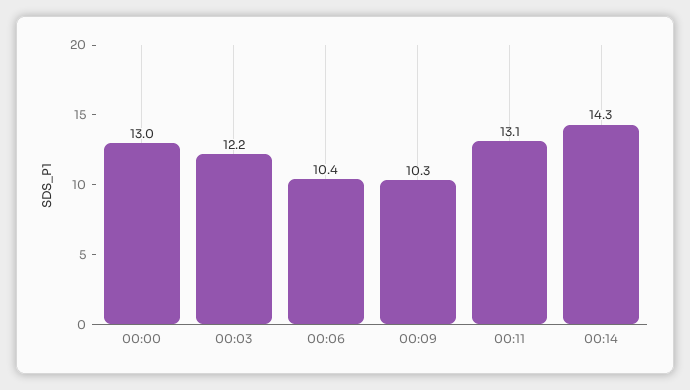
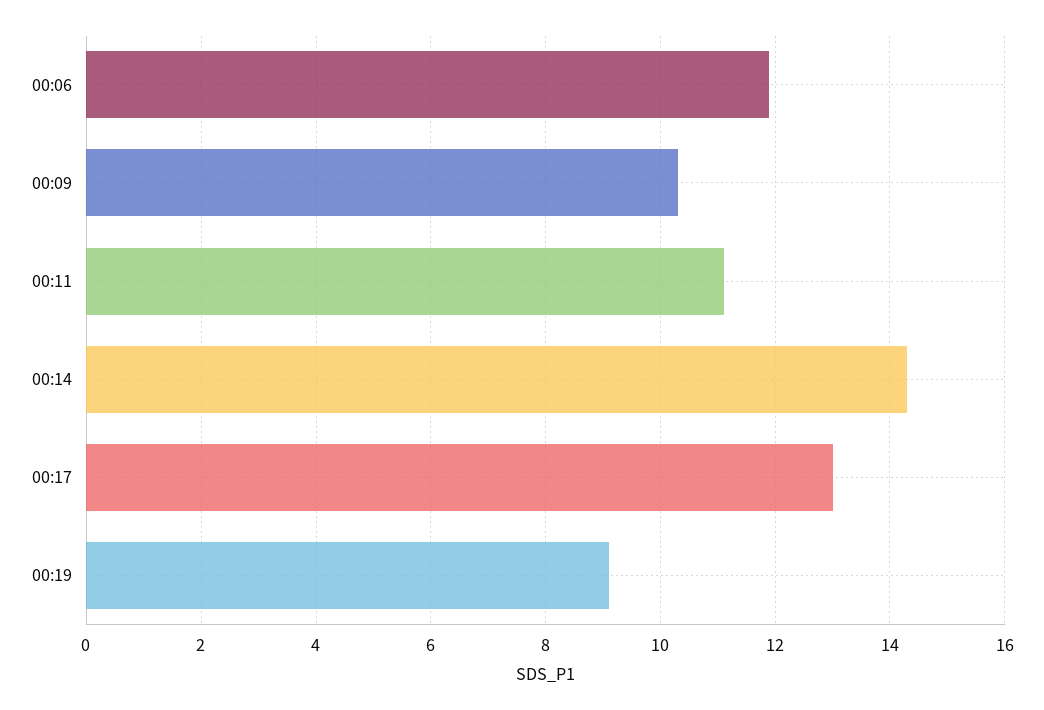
00:00: 13 -> none
00:03: 12.2 -> none
00:06: 10.4 -> 12
00:11: 13.1 -> 11
00:17: none -> 13
00:19: none -> 9

